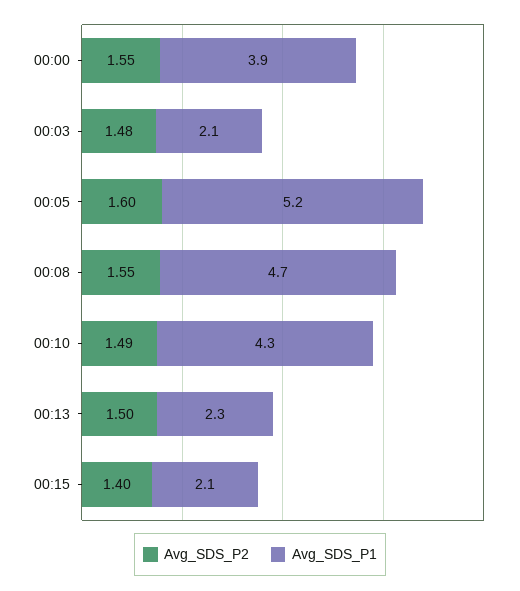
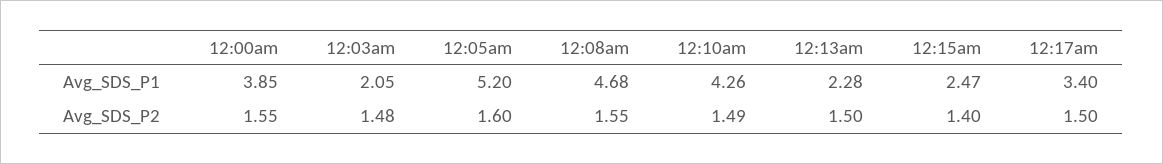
Avg_SDS_P1, 00:15: 2.1 -> 2.47
Avg_SDS_P1, 12:17am: none -> 3.4
Avg_SDS_P2, 12:17am: none -> 1.5

